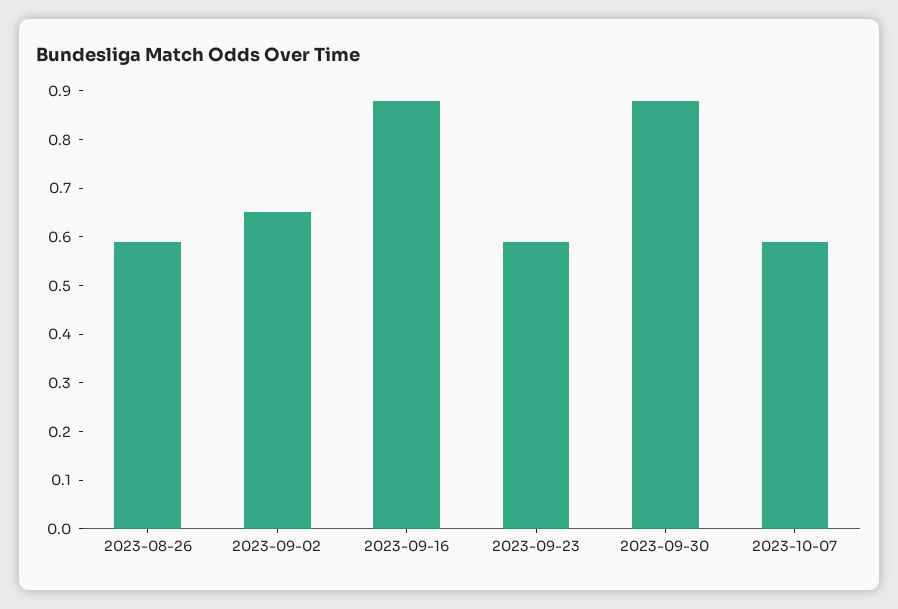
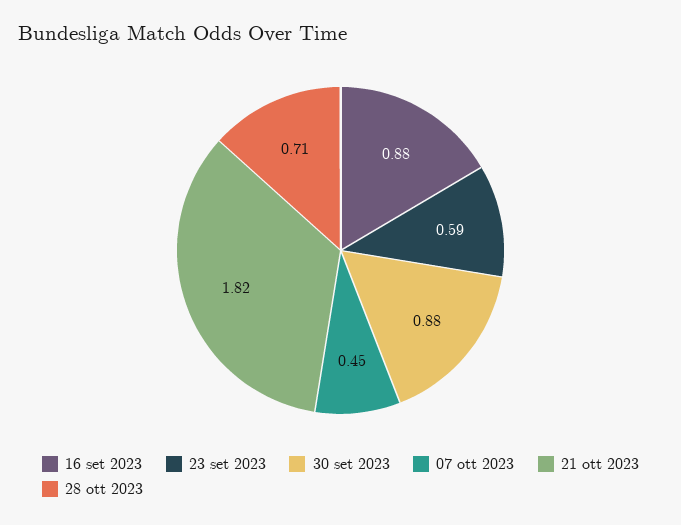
2023-08-26: 0.6 -> none
2023-09-02: 0.65 -> none
2023-10-07: 0.6 -> 0.45
21 ott 2023: none -> 1.82
28 ott 2023: none -> 0.71

